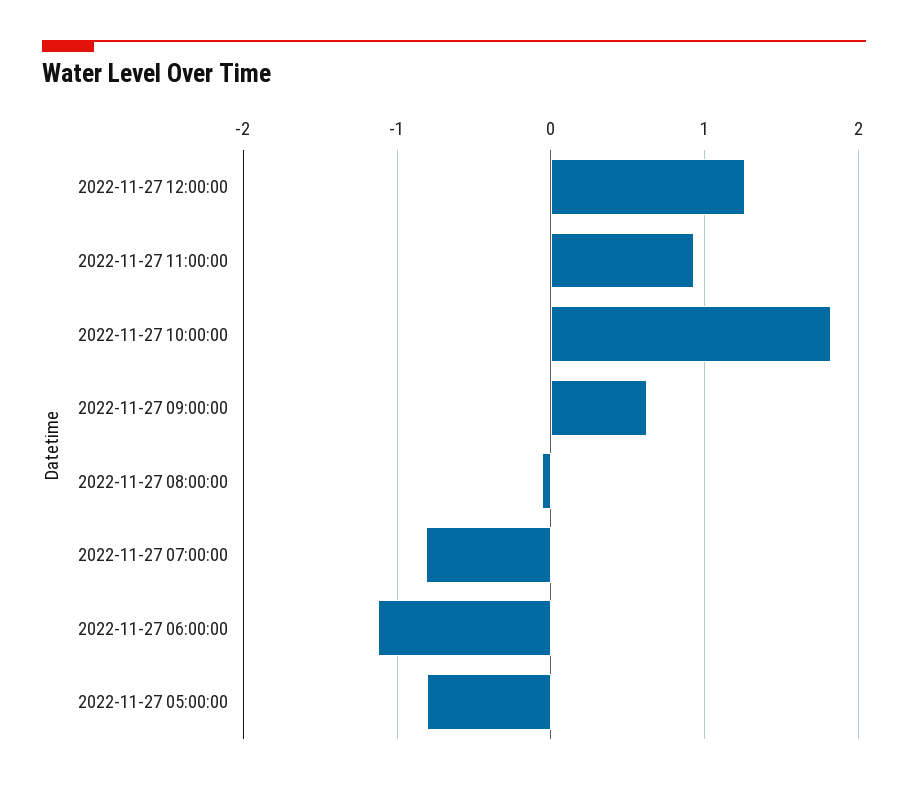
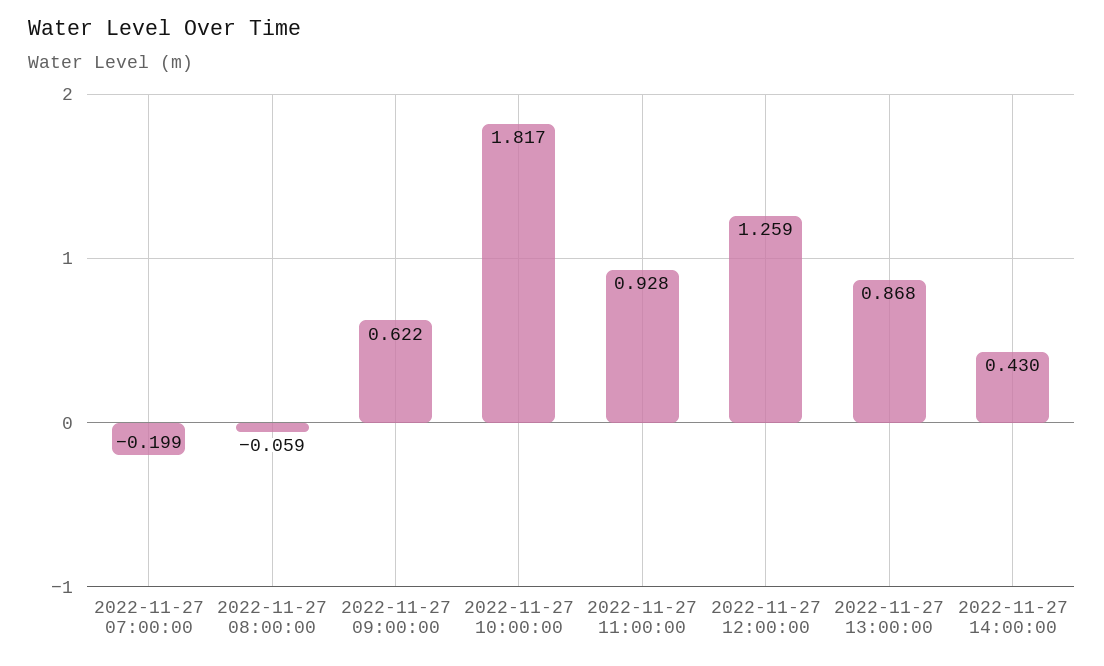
2022-11-27 07:00:00: -0.8 -> -0.199
2022-11-27 06:00:00: -1.1 -> none
2022-11-27 05:00:00: -0.8 -> none
2022-11-27 13:00:00: none -> 0.868
2022-11-27 14:00:00: none -> 0.43

